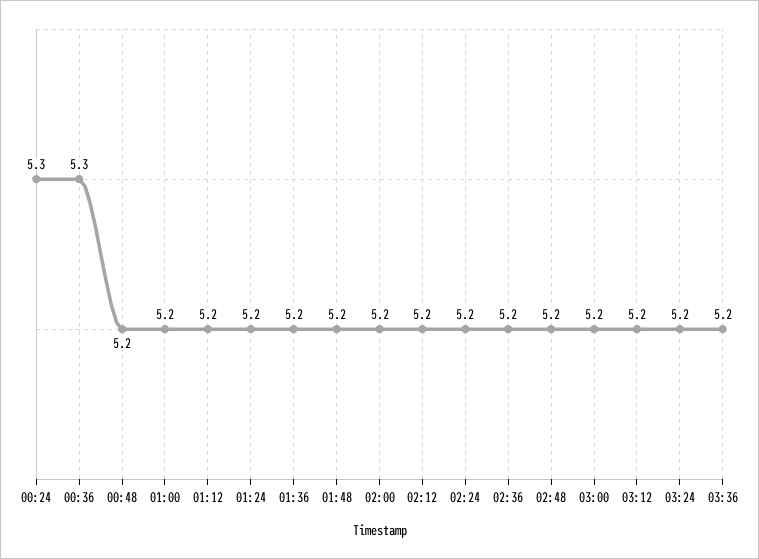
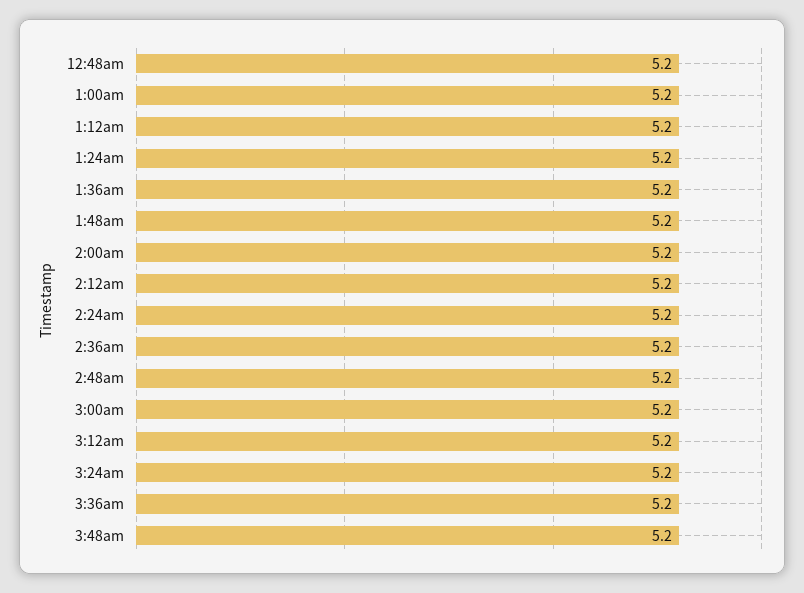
00:24: 5.3 -> none
00:36: 5.3 -> none
3:48am: none -> 5.2

